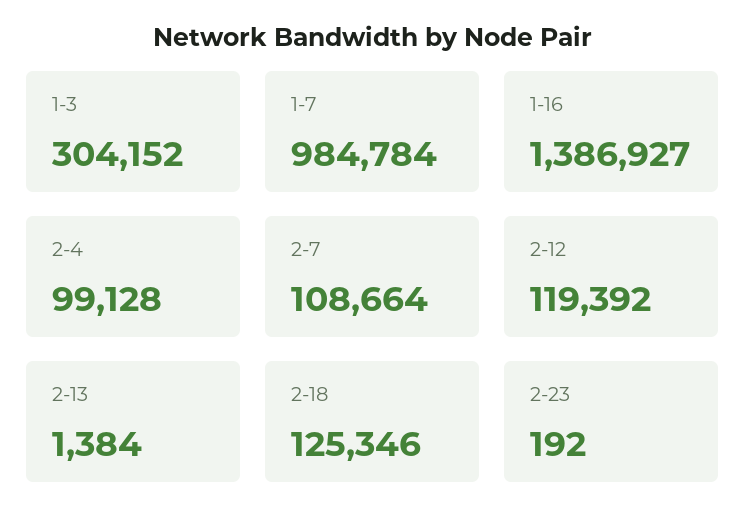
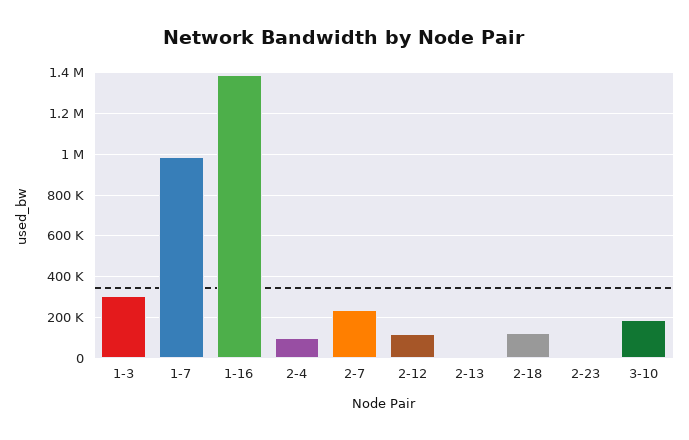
2-7: 108664 -> 250000
3-10: none -> 200000

